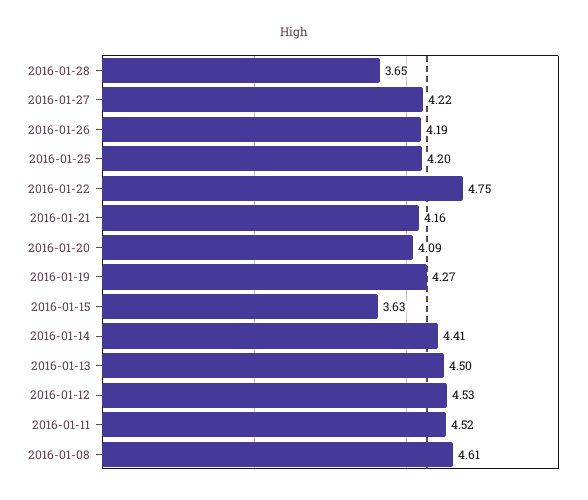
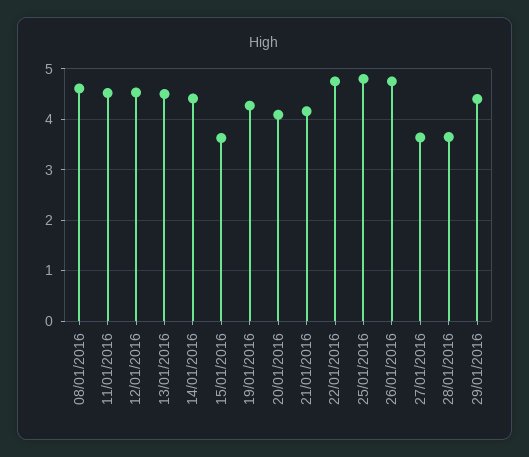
2016-01-27: 4.22 -> 3.6
2016-01-26: 4.19 -> 4.8
2016-01-25: 4.2 -> 4.8
29/01/2016: none -> 4.4

